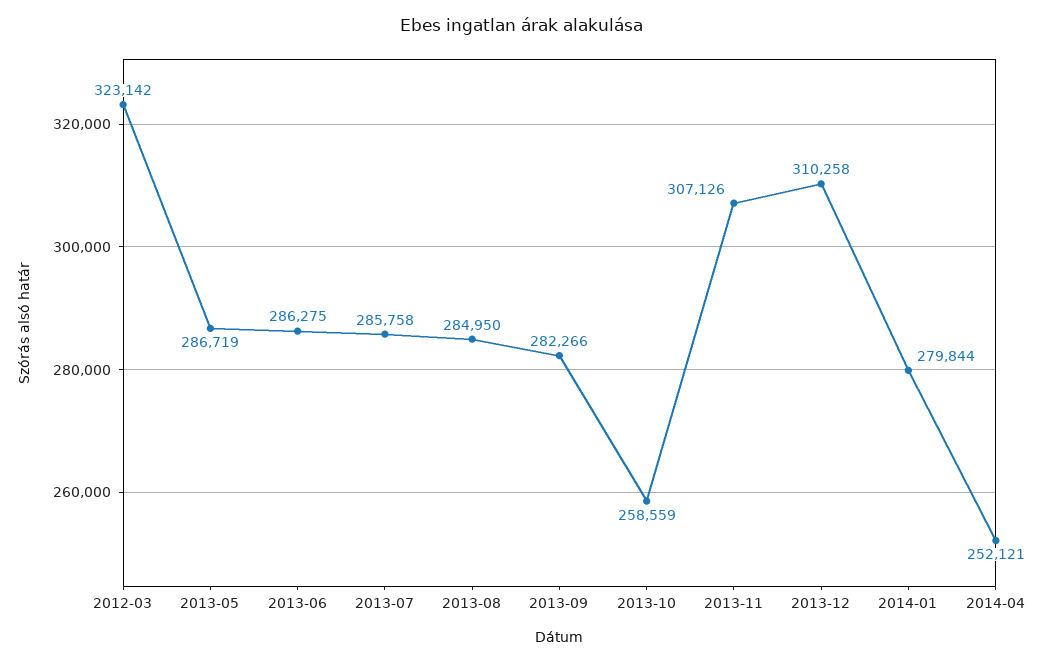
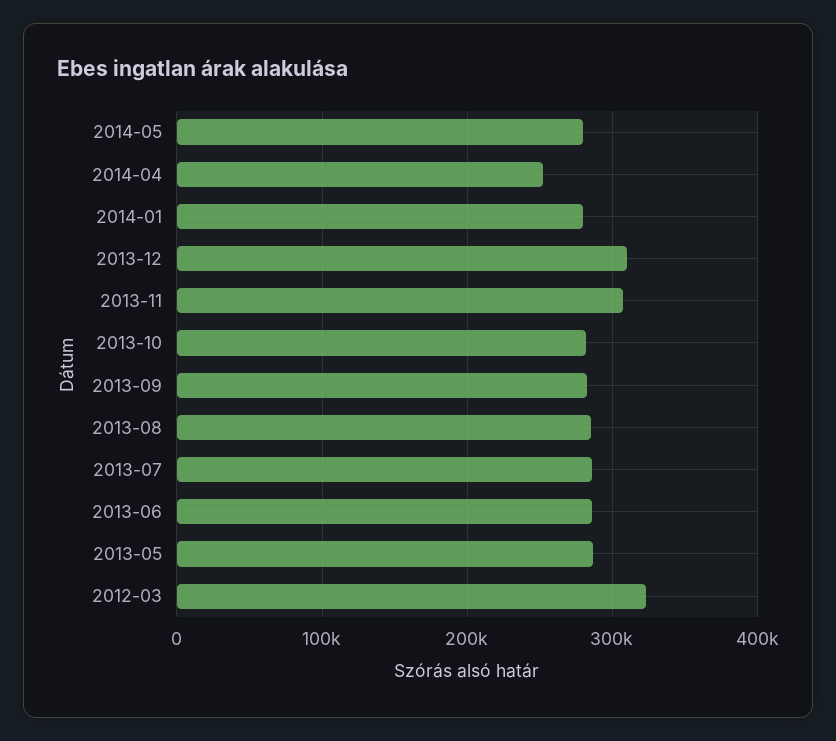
2013-10: 258559 -> 280000
2014-05: none -> 280000

